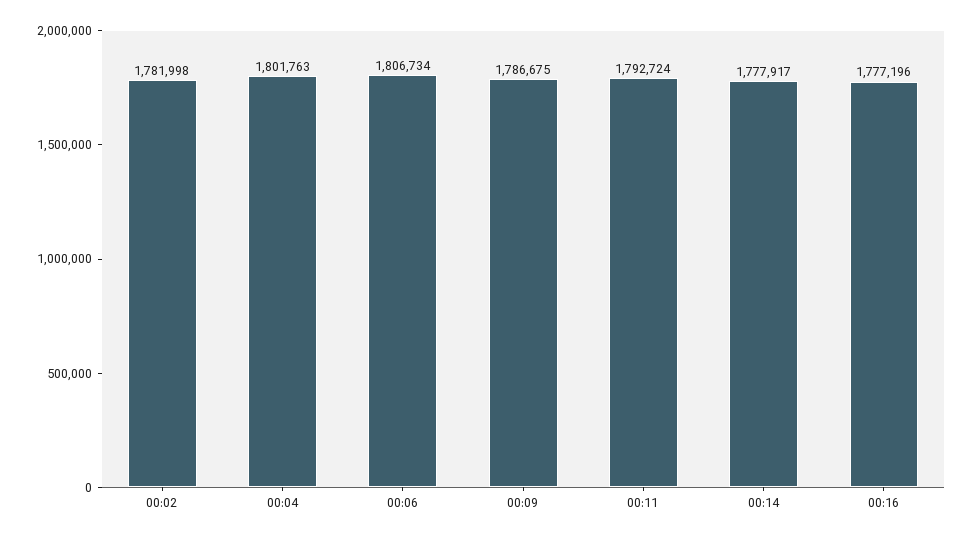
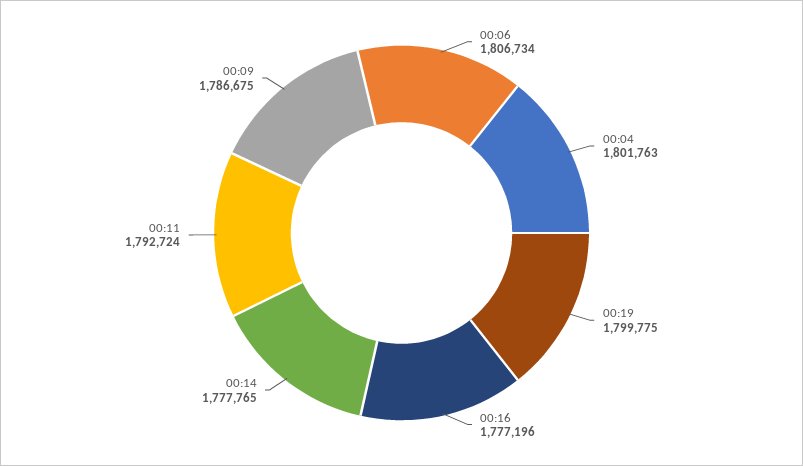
00:02: 1781998 -> none
00:14: 1777917 -> 1777765
00:19: none -> 1799775

